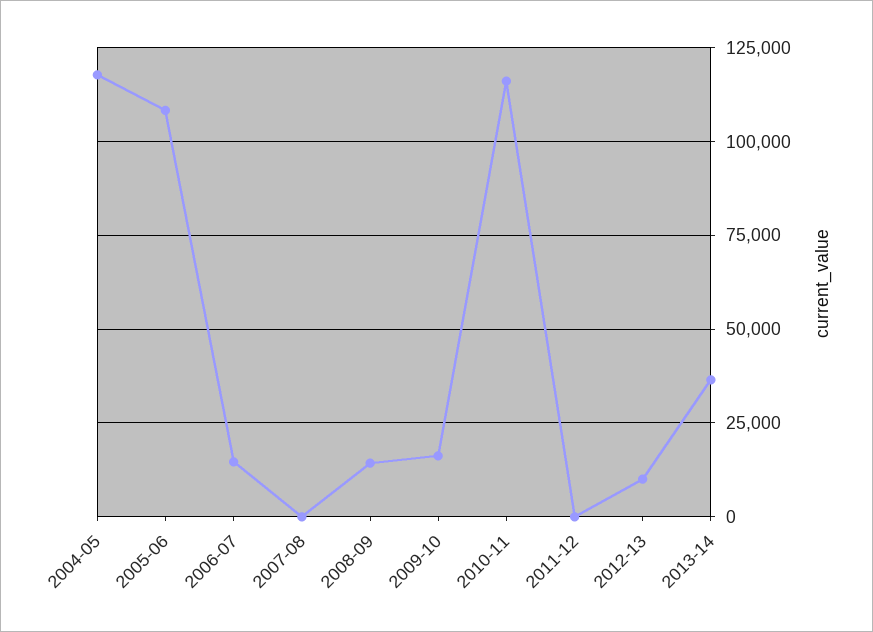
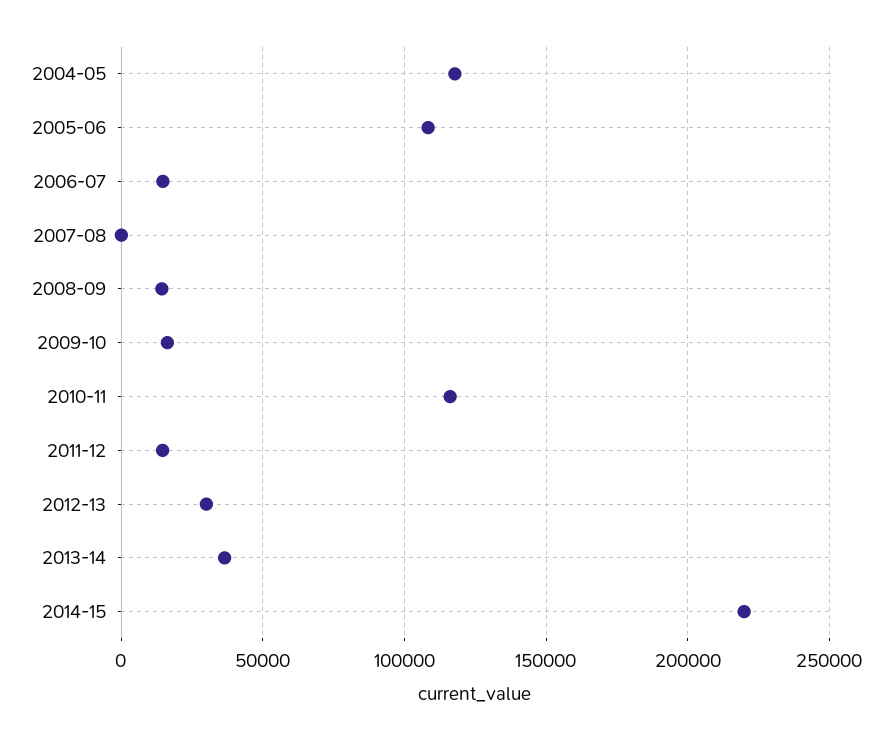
2011-12: 0 -> 15000
2012-13: 10000 -> 30000
2014-15: none -> 220000

